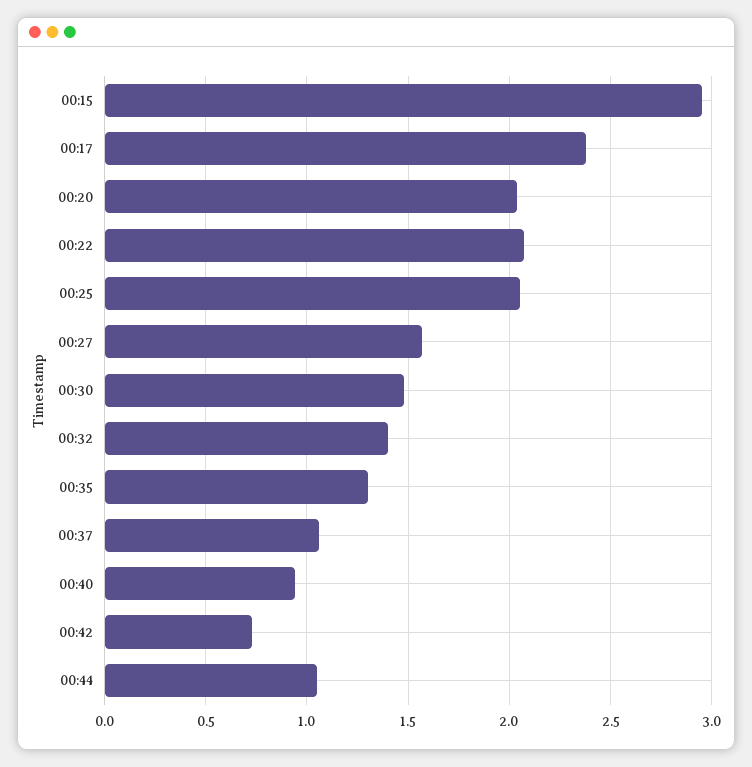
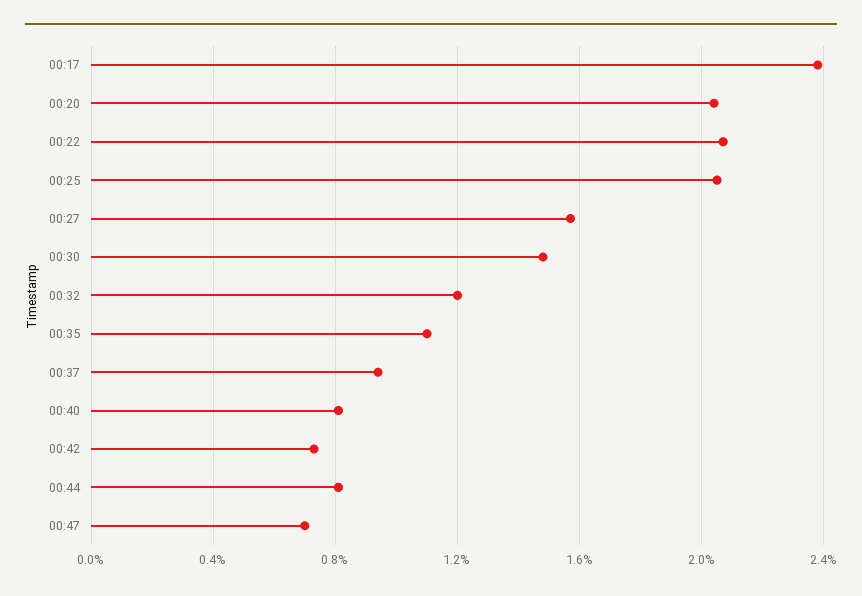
00:15: 2.95 -> none
00:32: 1.4 -> 1.2
00:35: 1.3 -> 1.1
00:37: 1.05 -> 0.95
00:40: 0.95 -> 0.8
00:44: 1.05 -> 0.8
00:47: none -> 0.7

